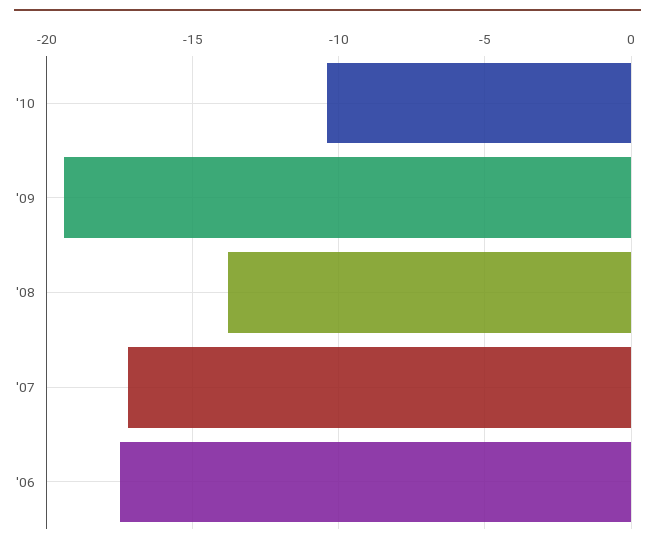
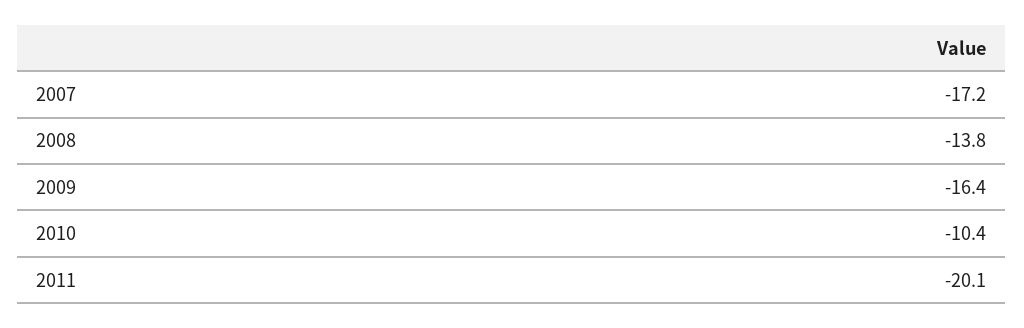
'09: -19.5 -> -16.4
'06: -17.5 -> none
2011: none -> -20.1

